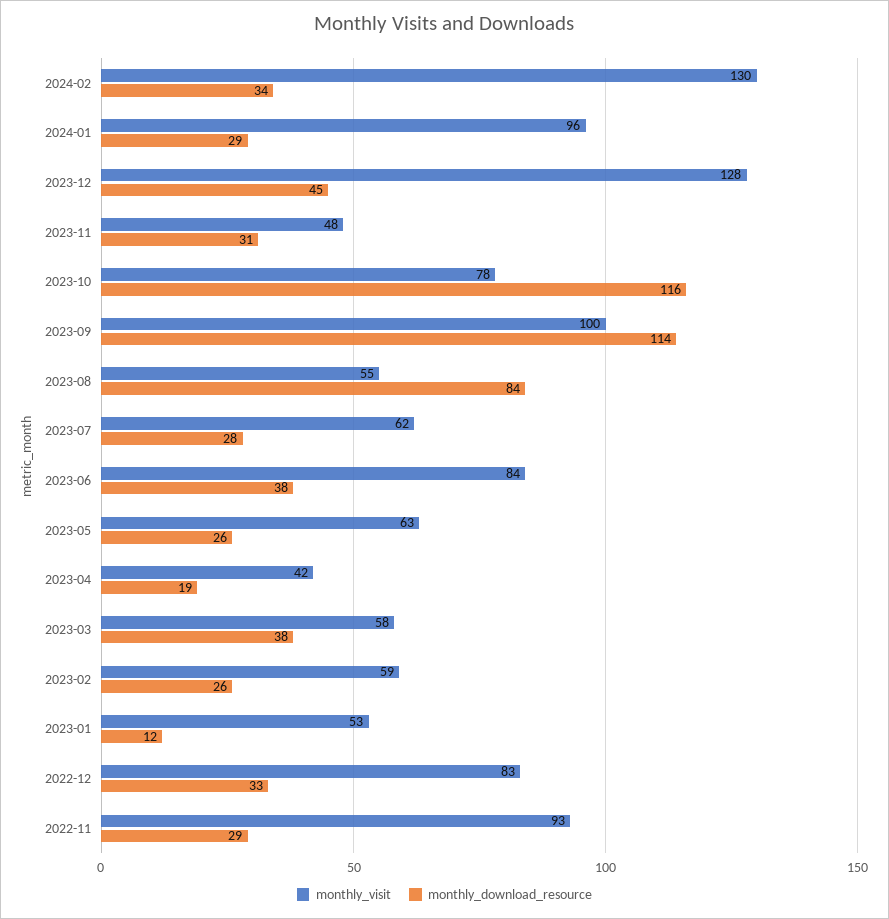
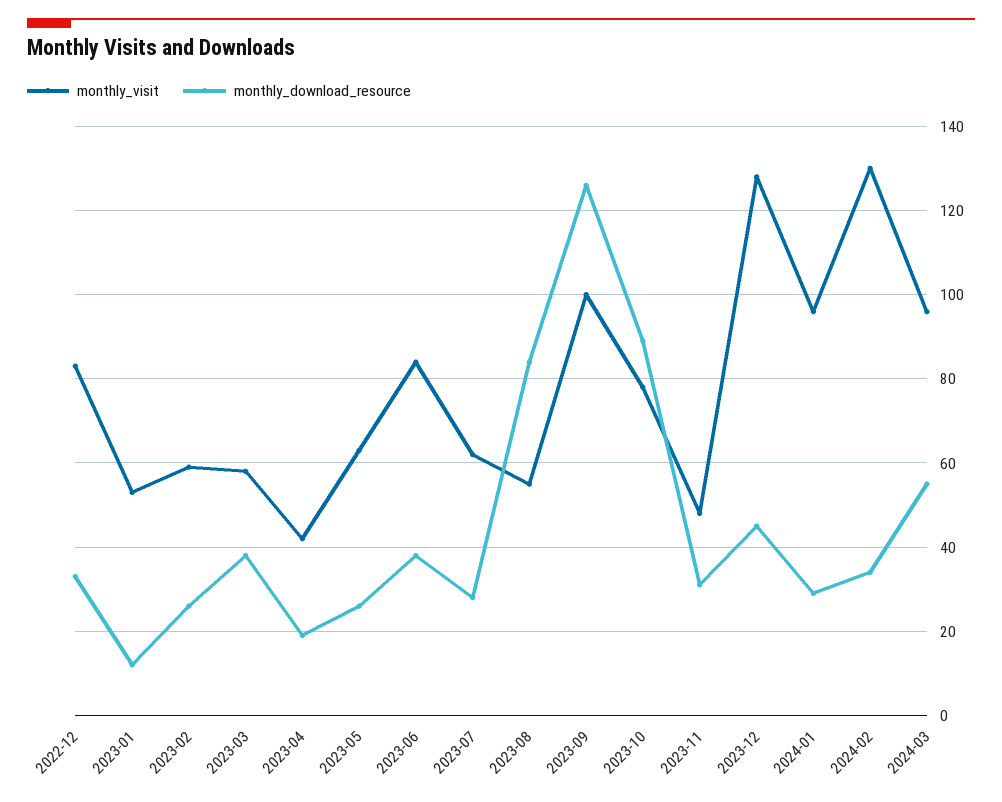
monthly_download_resource, 2023-10: 116 -> 90
monthly_download_resource, 2023-09: 114 -> 125
monthly_visit, 2022-11: 93 -> none
monthly_download_resource, 2022-11: 29 -> none
monthly_visit, 2024-03: none -> 95
monthly_download_resource, 2024-03: none -> 55

